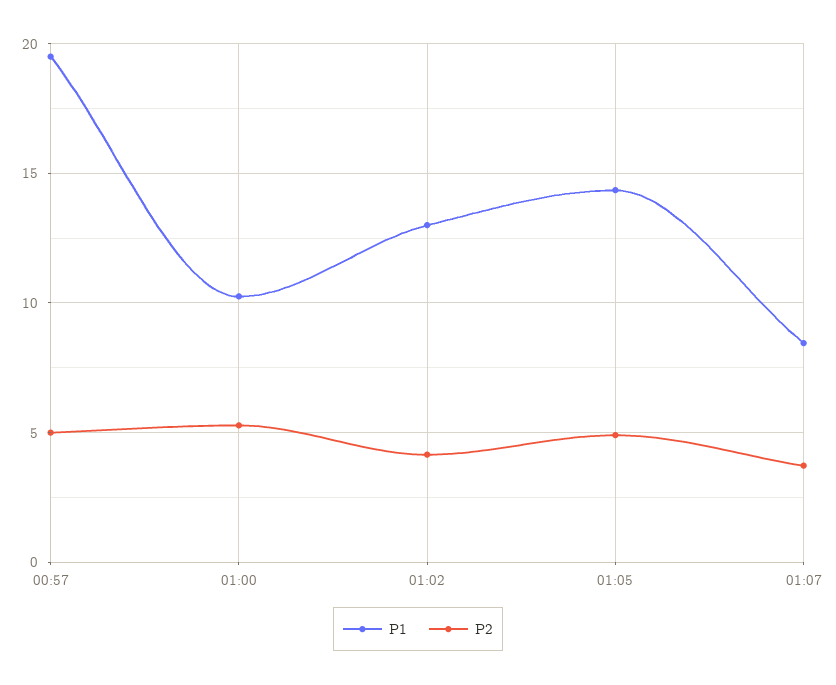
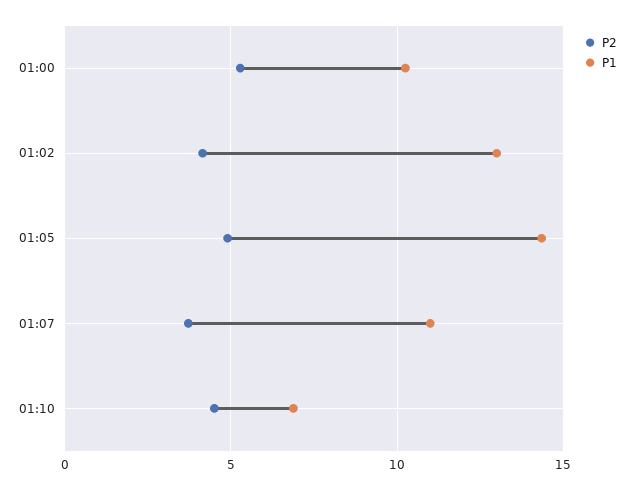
P1, 00:57: 19.5 -> none
P2, 00:57: 5 -> none
P1, 01:07: 8.5 -> 11
P2, 01:10: none -> 4.5
P1, 01:10: none -> 7

